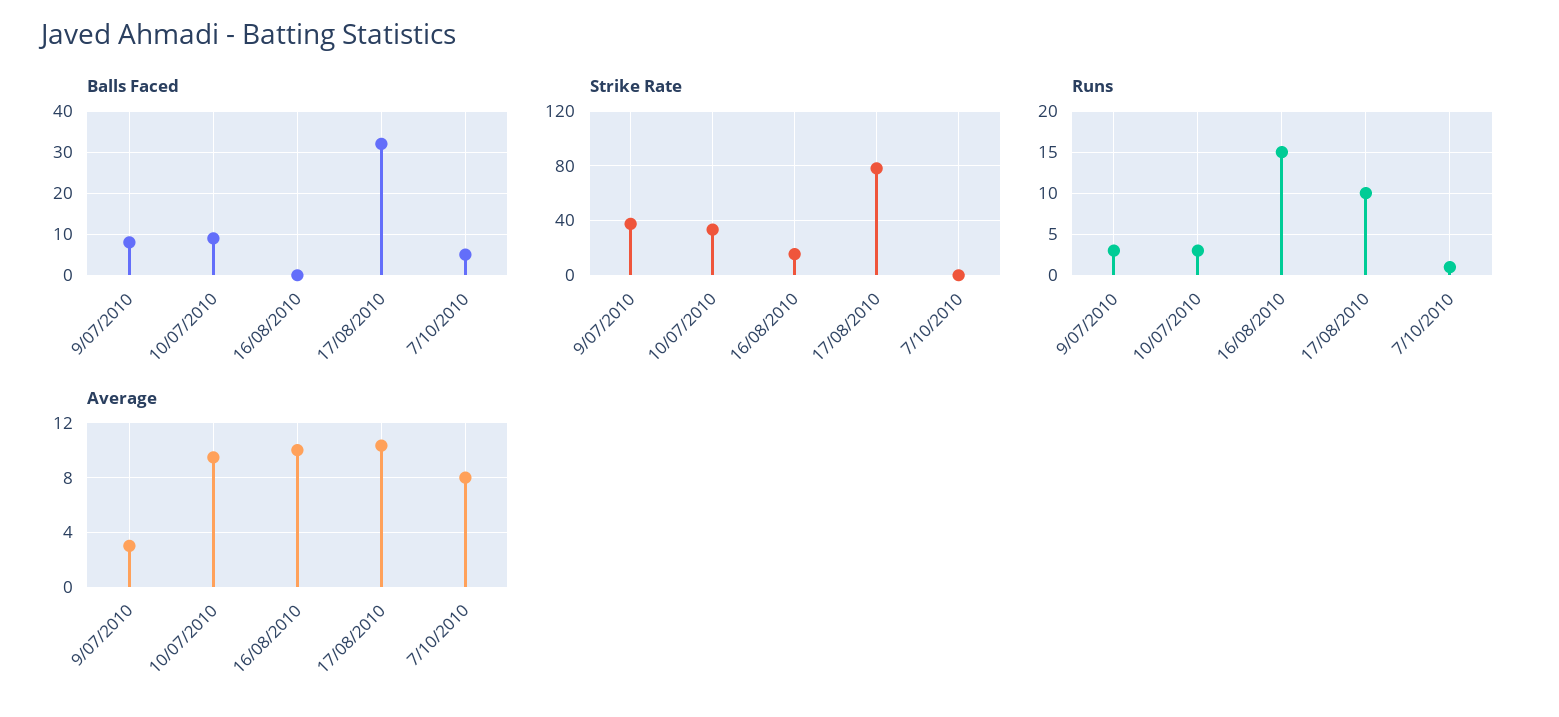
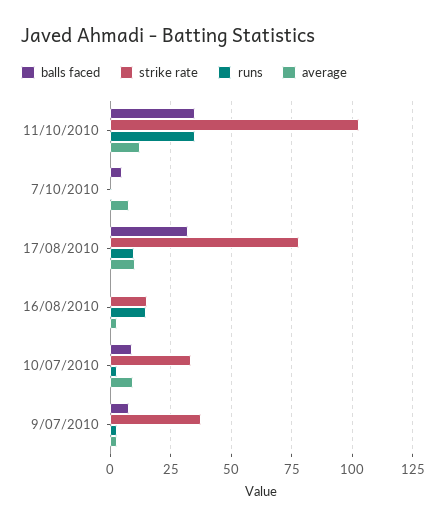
Average, 16/08/2010: 10 -> 2.5
Balls Faced, 11/10/2010: none -> 35
Strike Rate, 11/10/2010: none -> 102.5
Runs, 11/10/2010: none -> 35
Average, 11/10/2010: none -> 12.5

